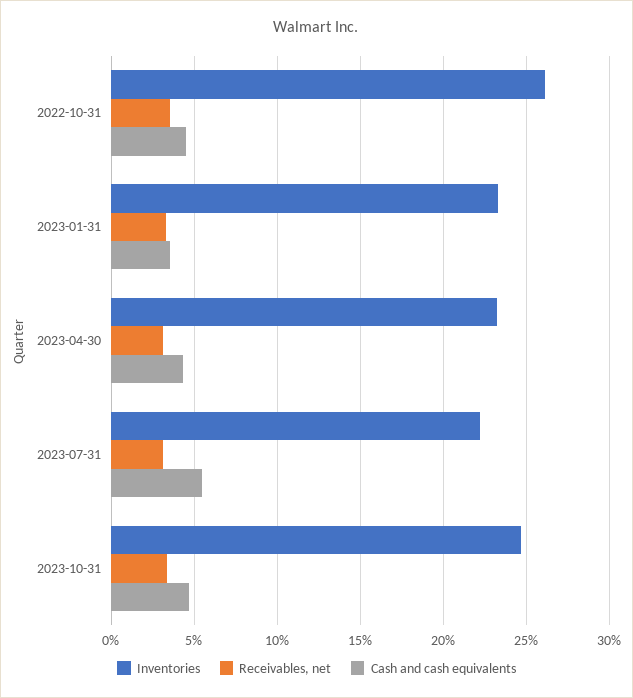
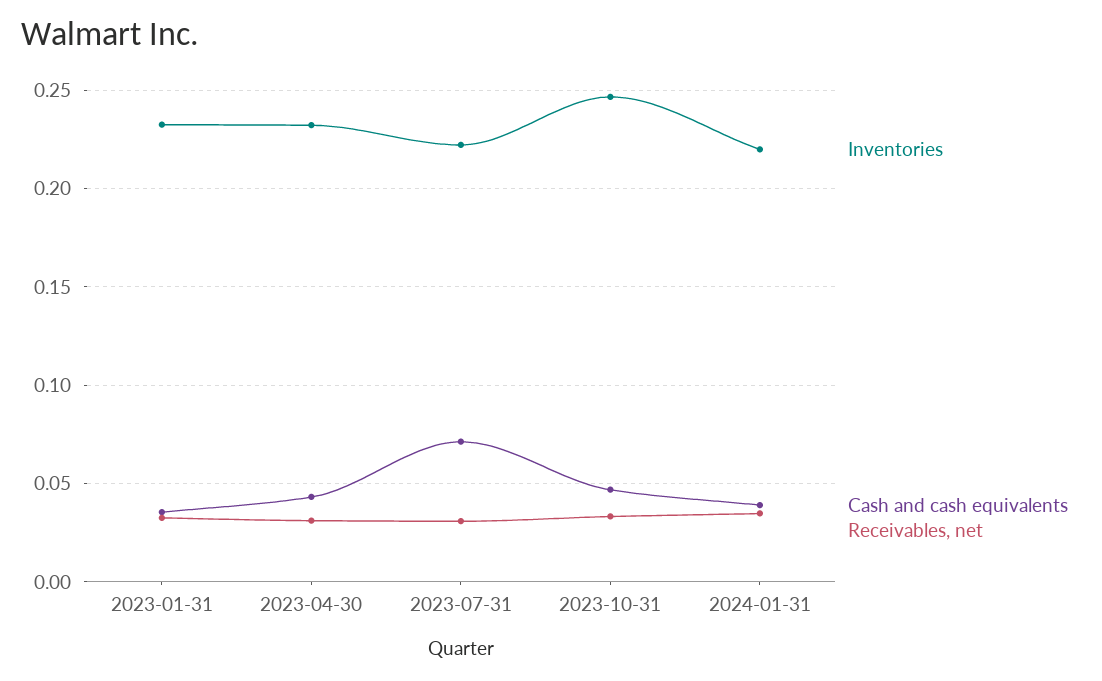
Inventories, 2022-10-31: 0.26 -> none
Receivables, net, 2022-10-31: 0.035 -> none
Cash and cash equivalents, 2022-10-31: 0.045 -> none
Cash and cash equivalents, 2023-07-31: 0.055 -> 0.07
Inventories, 2024-01-31: none -> 0.22
Cash and cash equivalents, 2024-01-31: none -> 0.04
Receivables, net, 2024-01-31: none -> 0.035

